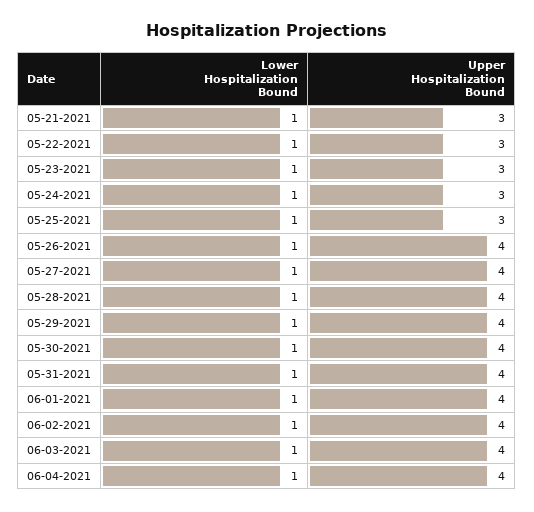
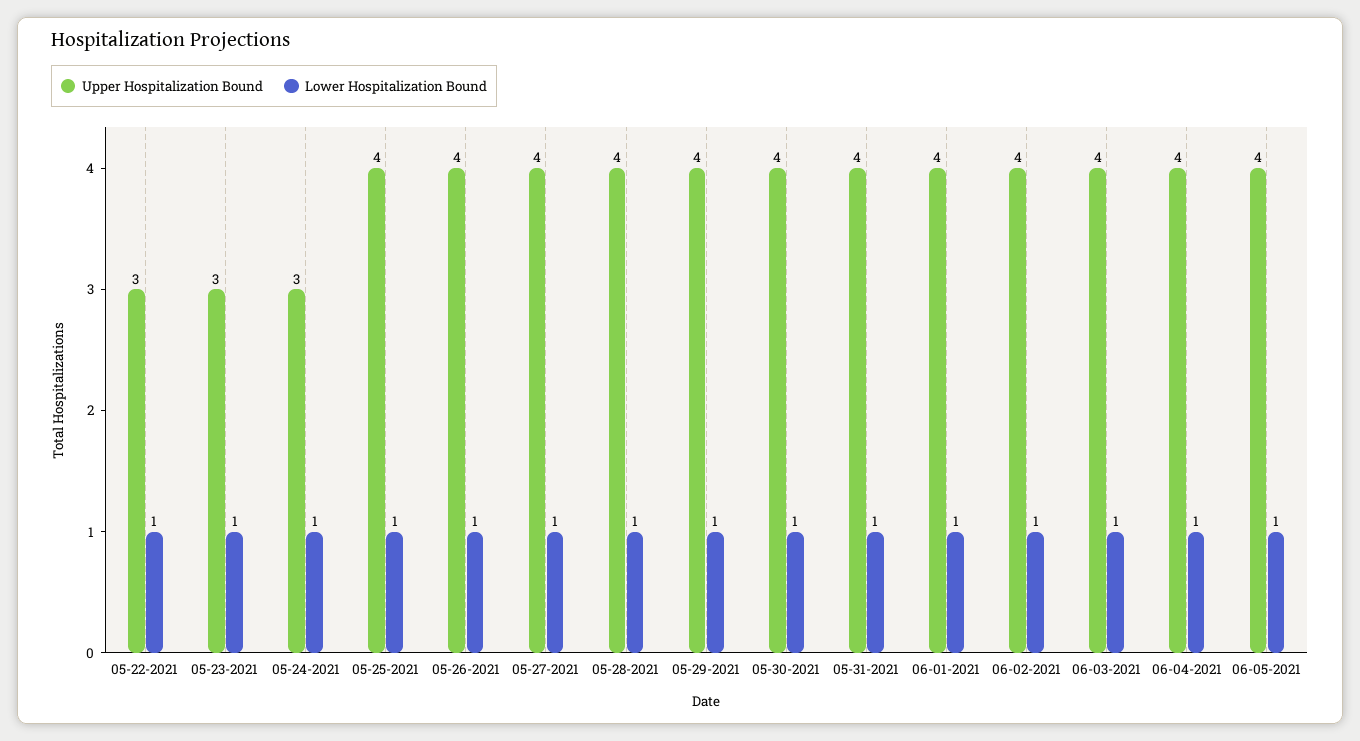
Lower Hospitalization Bound, 05-21-2021: 1 -> none
Upper Hospitalization Bound, 05-21-2021: 3 -> none
Upper Hospitalization Bound, 05-25-2021: 3 -> 4
Upper Hospitalization Bound, 06-05-2021: none -> 4
Lower Hospitalization Bound, 06-05-2021: none -> 1

